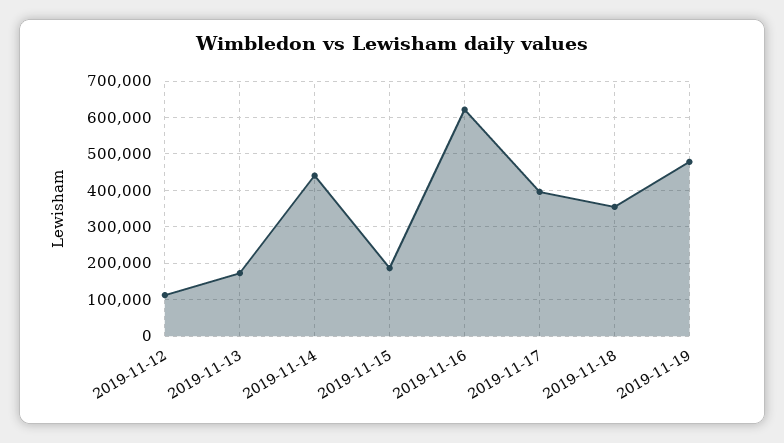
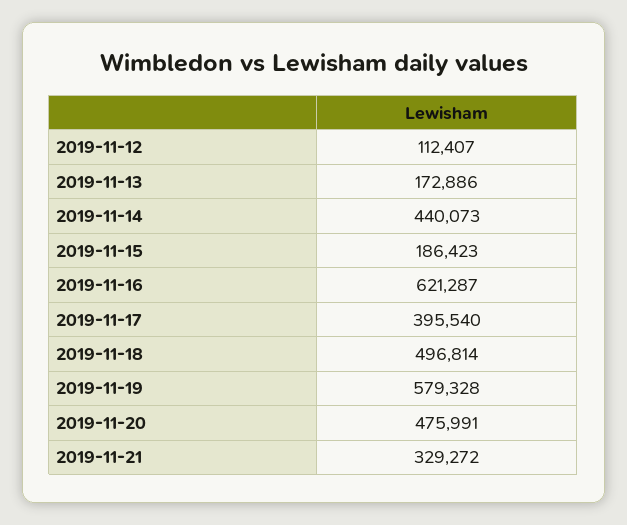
2019-11-18: 360000 -> 496814
2019-11-19: 480000 -> 579328
2019-11-20: none -> 475991
2019-11-21: none -> 329272

